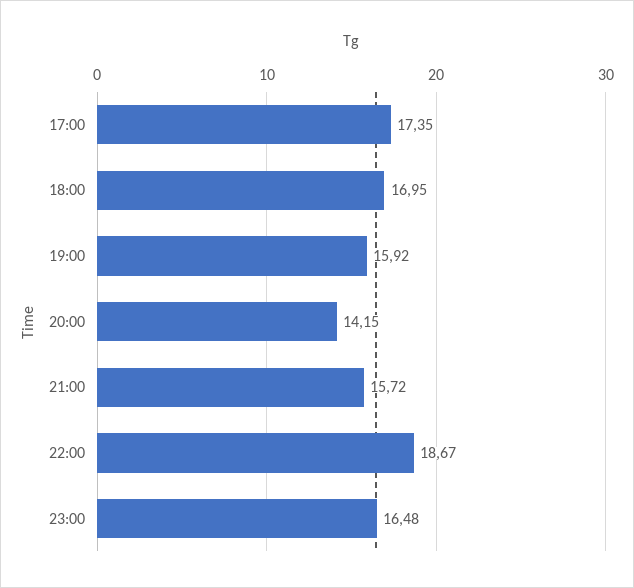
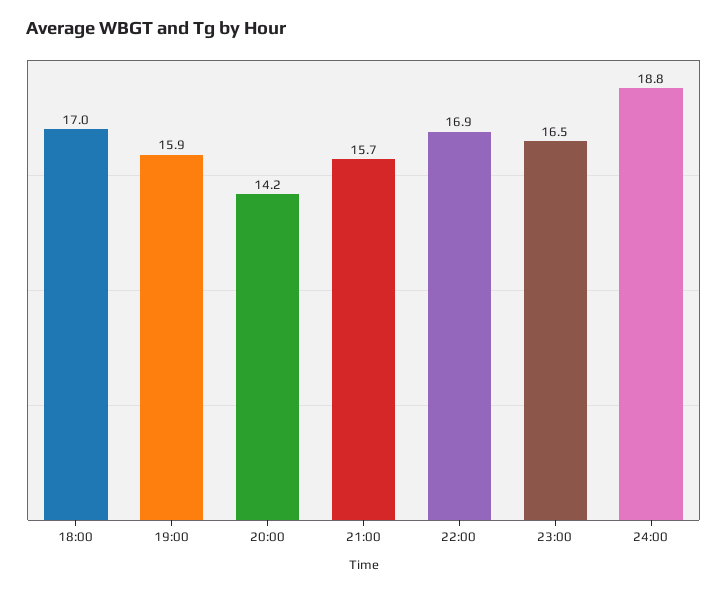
17:00: 17.35 -> none
22:00: 18.67 -> 16.9
24:00: none -> 18.8

